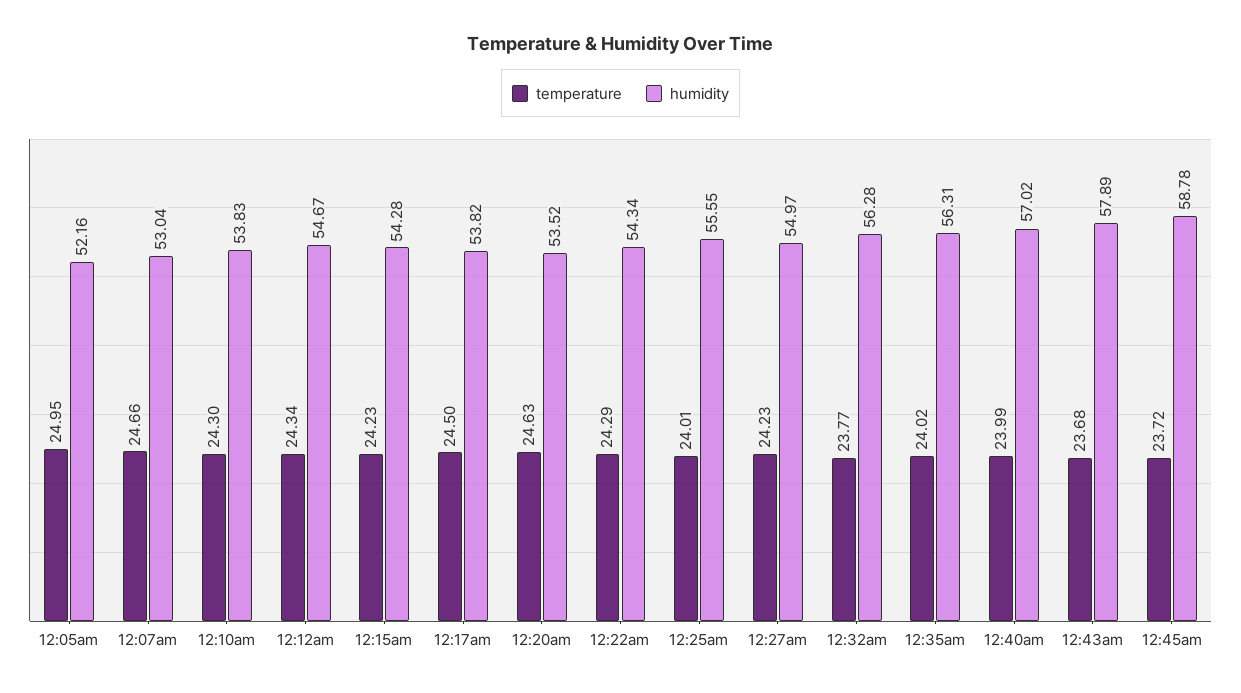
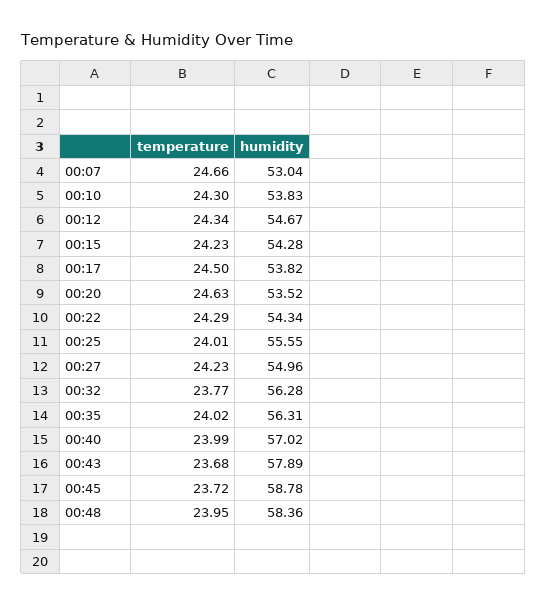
temperature, 12:05am: 24.95 -> none
humidity, 12:05am: 52.16 -> none
humidity, 12:27am: 54.97 -> 54.96
temperature, 00:48: none -> 23.95
humidity, 00:48: none -> 58.36

